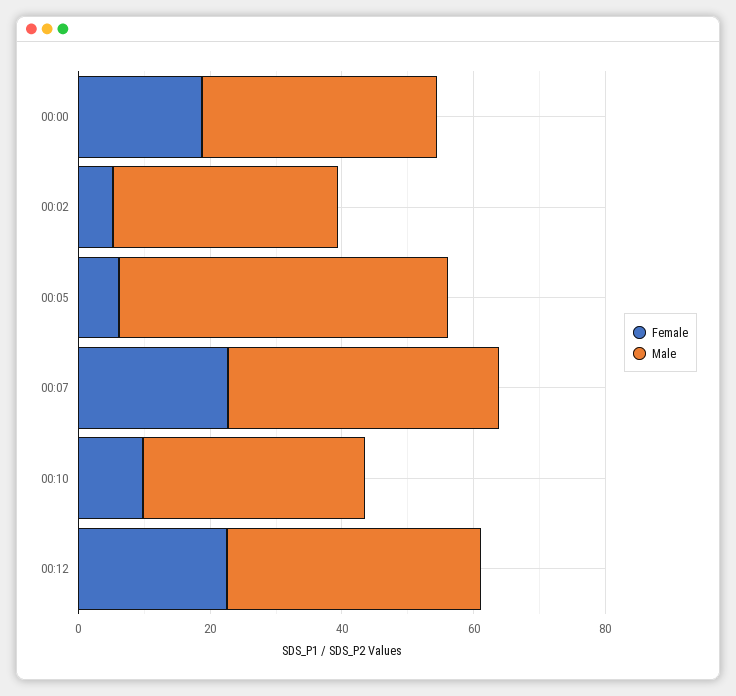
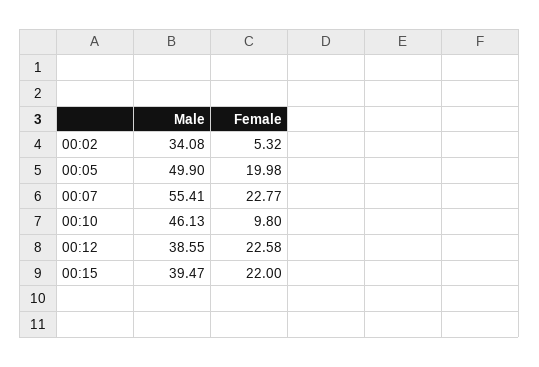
Female, 00:00: 20 -> none
Male, 00:00: 35 -> none
Female, 00:05: 5 -> 19.98
Male, 00:07: 40 -> 55.41
Male, 00:10: 35 -> 46.13
Male, 00:15: none -> 39.47
Female, 00:15: none -> 22

